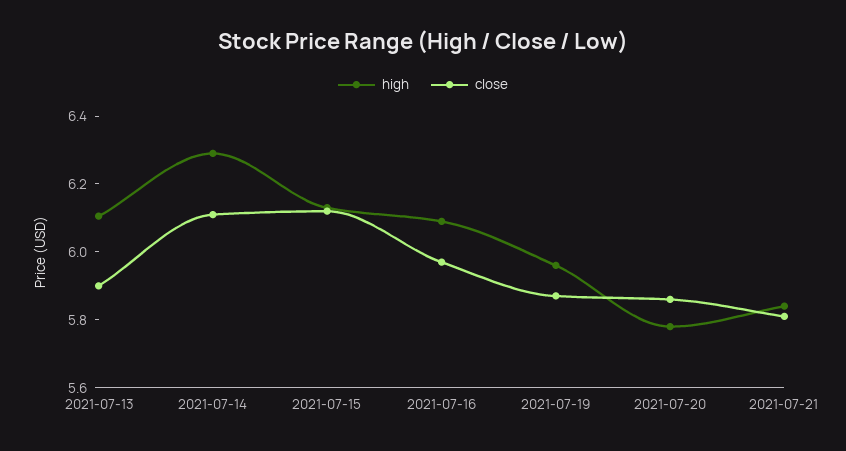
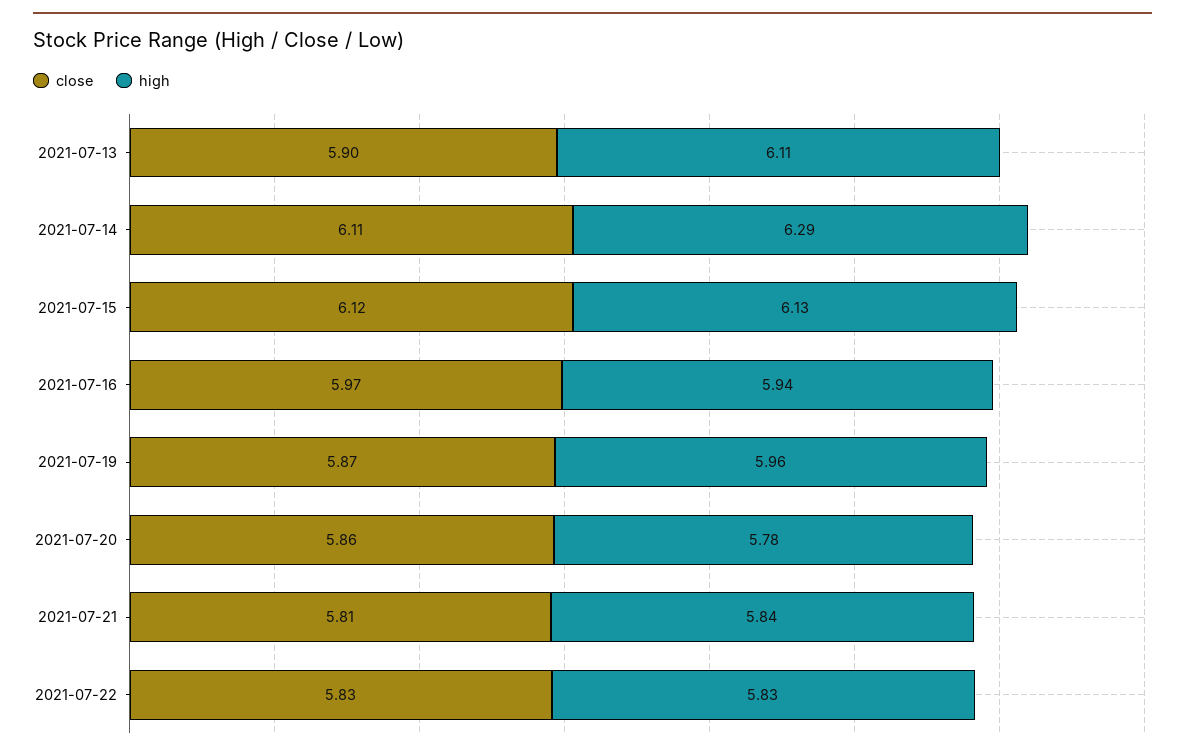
high, 2021-07-16: 6.1 -> 5.94
close, 2021-07-22: none -> 5.83
high, 2021-07-22: none -> 5.83

